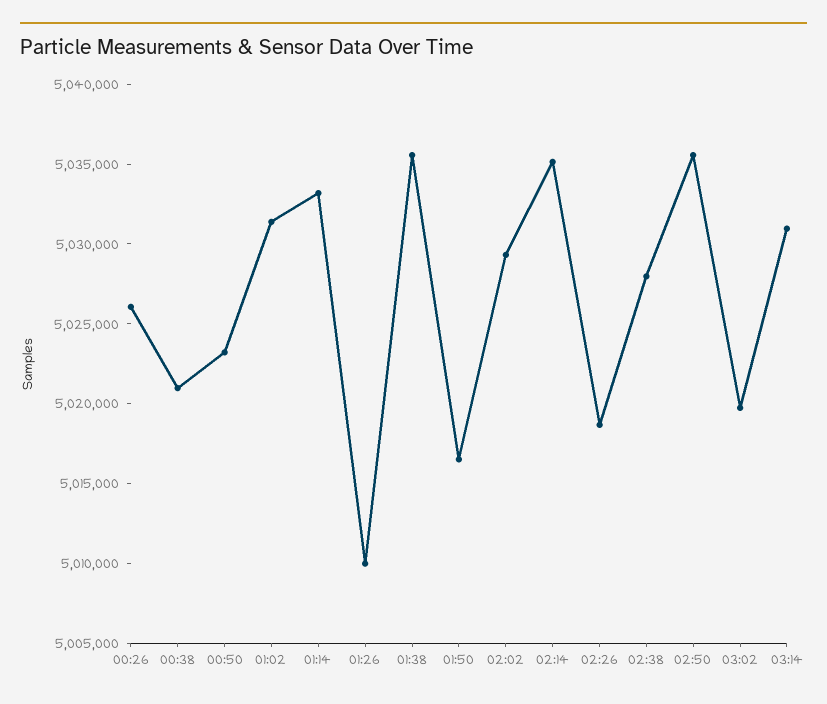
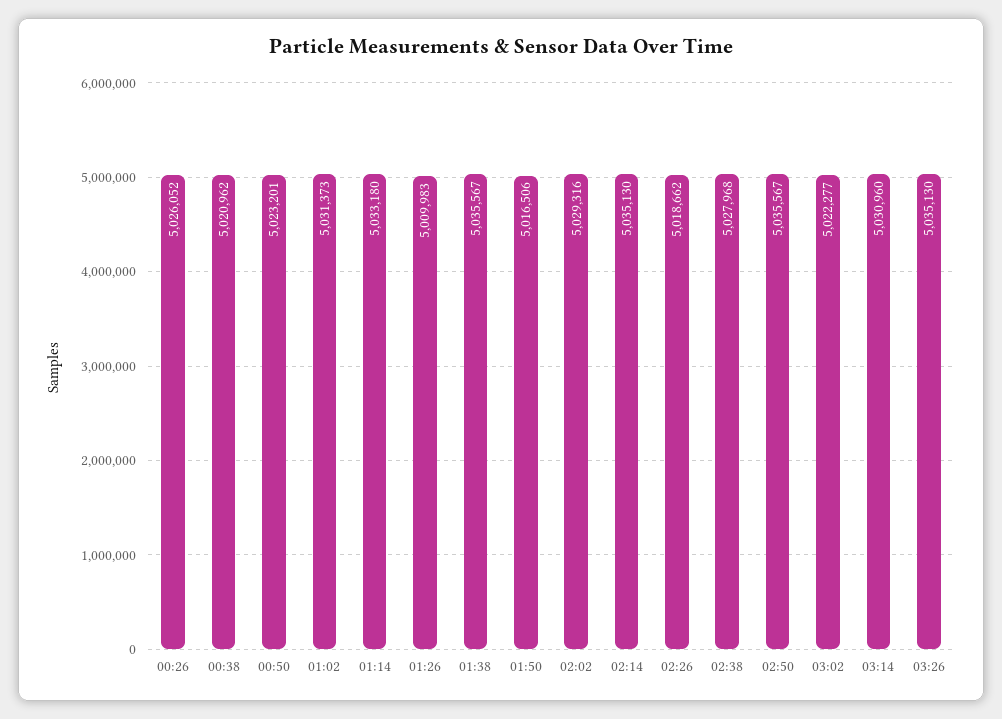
03:02: 5020000 -> 5022277
03:26: none -> 5035130

